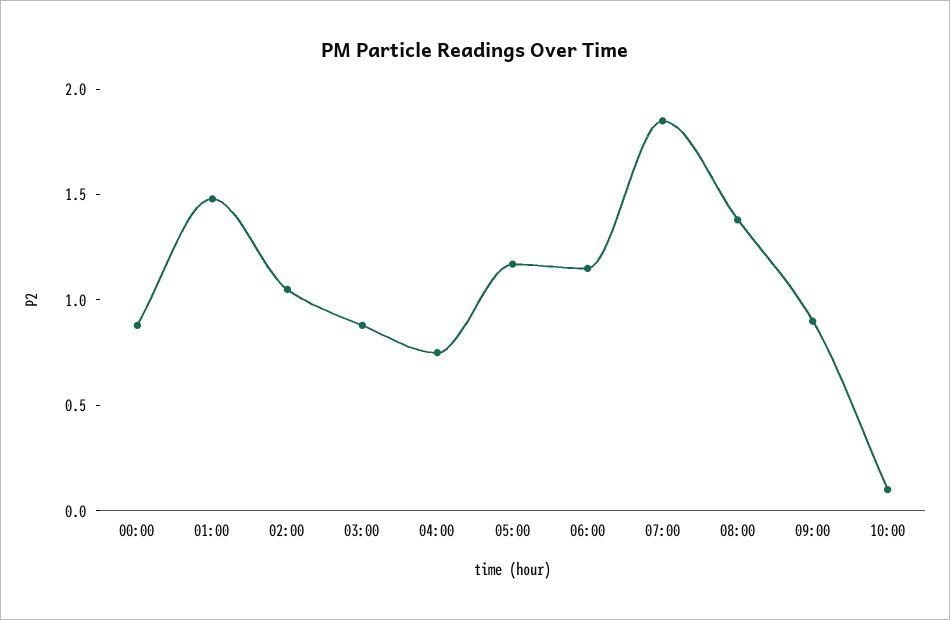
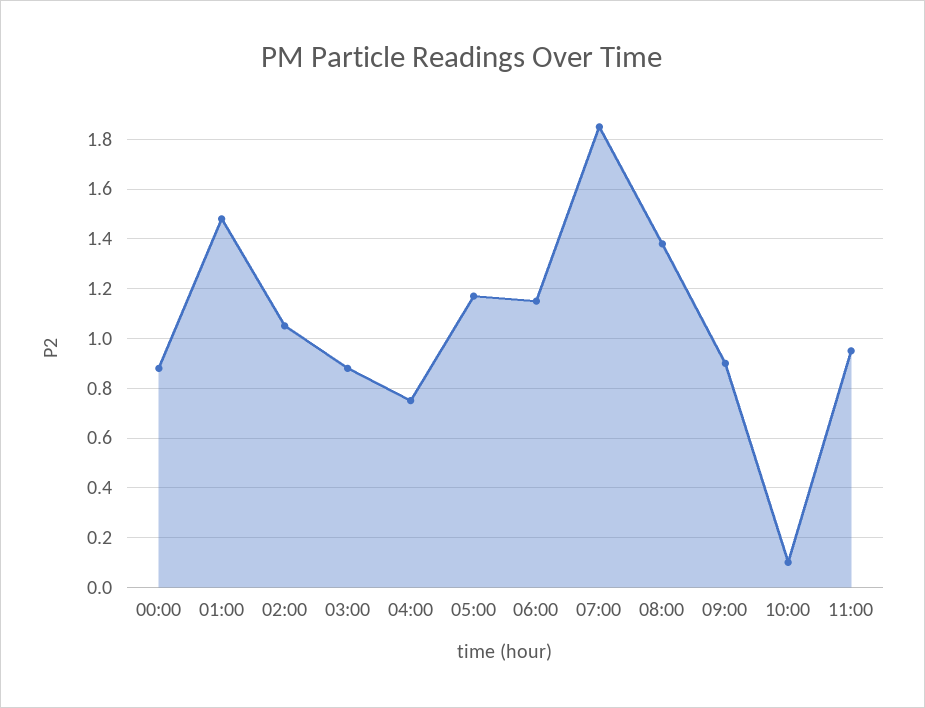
11:00: none -> 0.95

